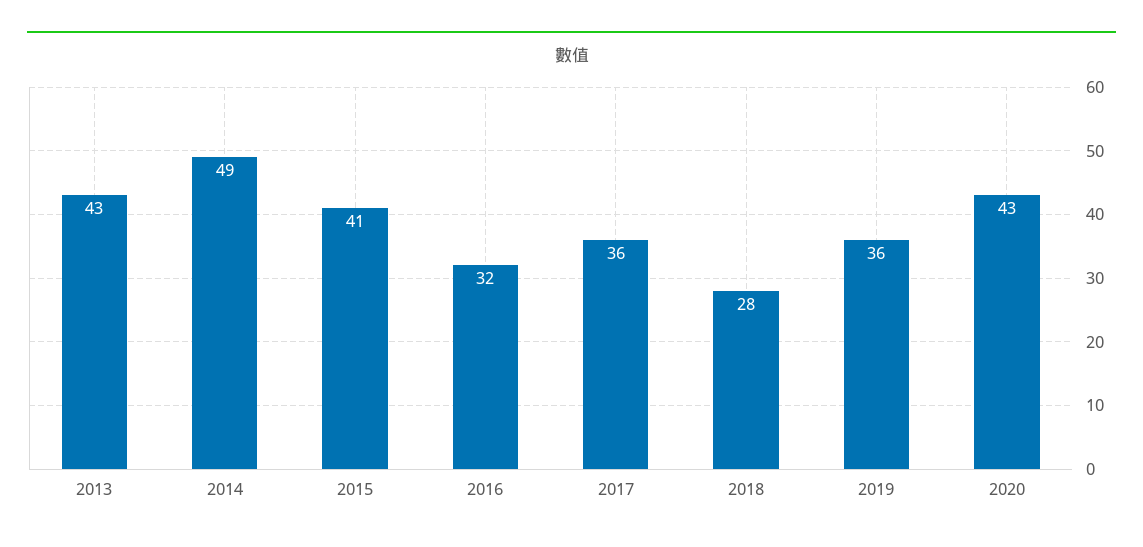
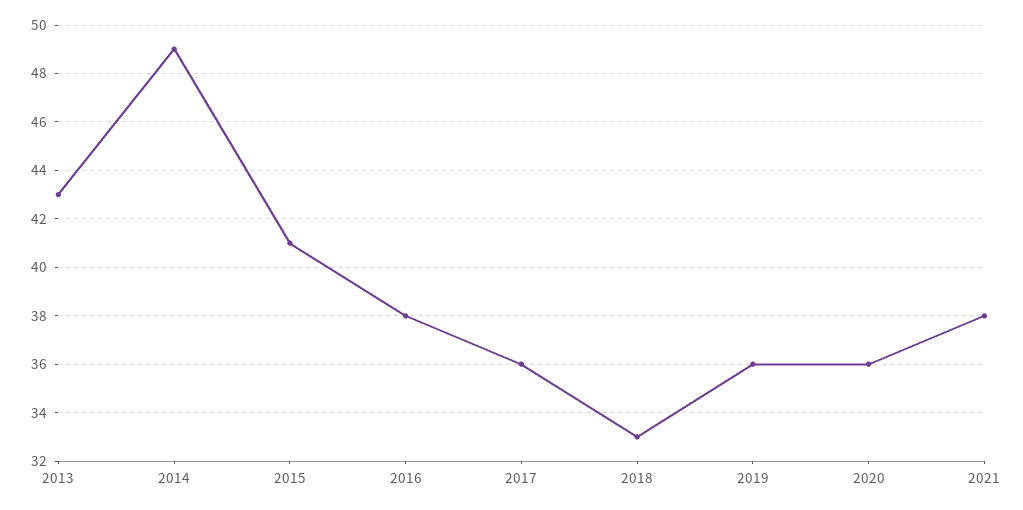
2016: 32 -> 38
2018: 28 -> 33
2020: 43 -> 36
2021: none -> 38

